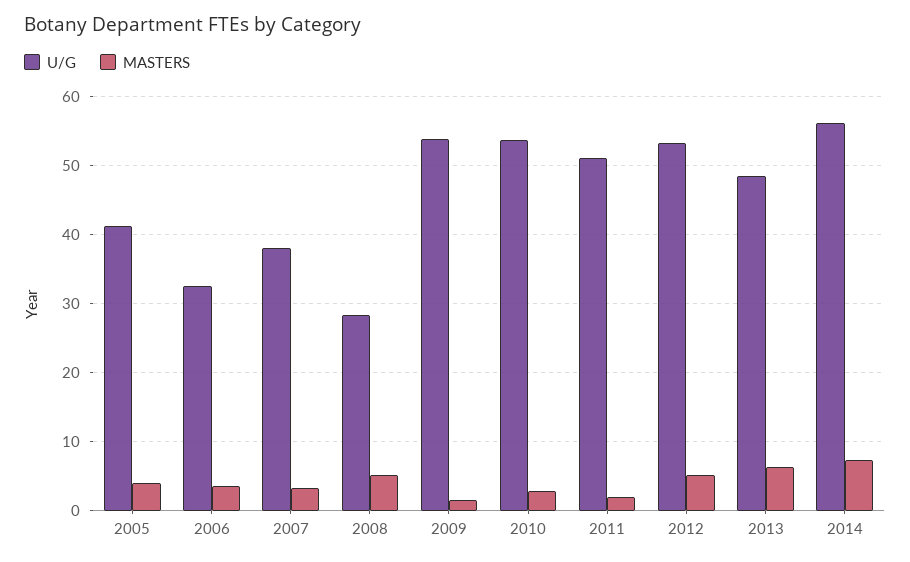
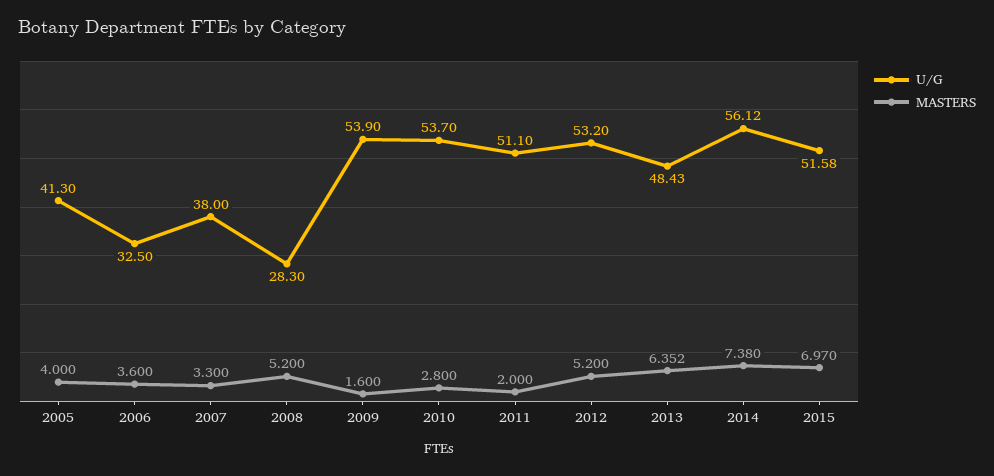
U/G, 2015: none -> 51.58
MASTERS, 2015: none -> 6.97

